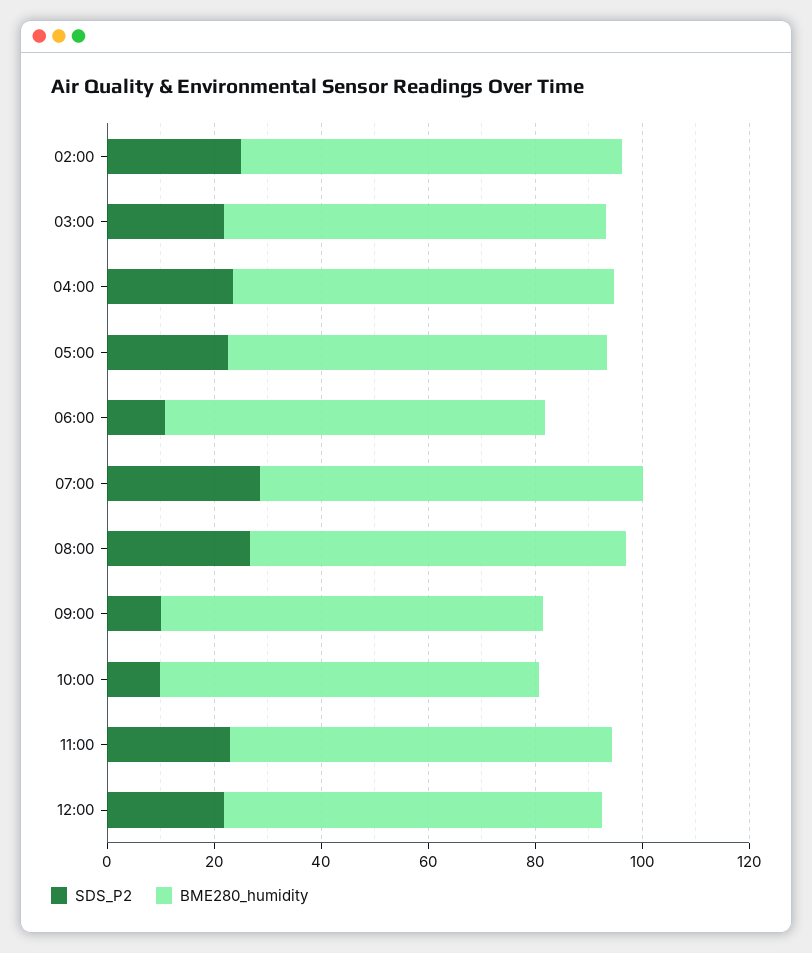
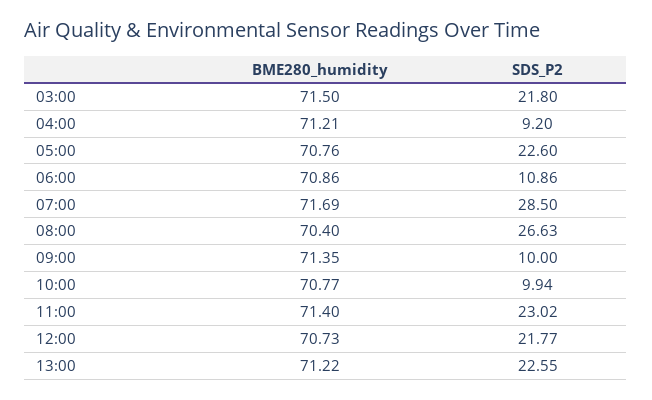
SDS_P2, 02:00: 25 -> none
BME280_humidity, 02:00: 70 -> none
SDS_P2, 04:00: 25 -> 9.2
BME280_humidity, 13:00: none -> 71.22
SDS_P2, 13:00: none -> 22.55

